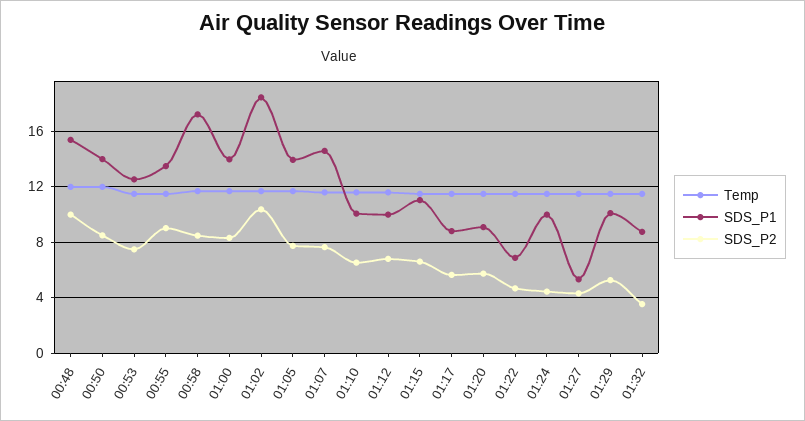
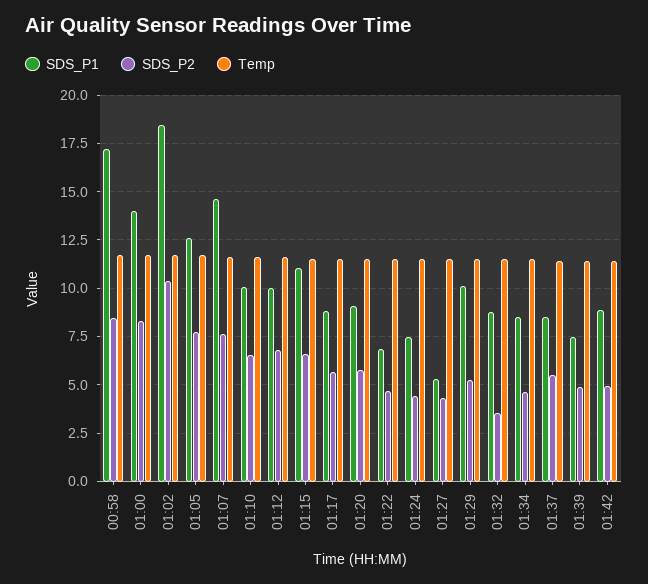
Temp, 00:48: 12 -> none
SDS_P1, 00:48: 15.5 -> none
SDS_P2, 00:48: 10 -> none
Temp, 00:50: 12 -> none
SDS_P1, 00:50: 14 -> none
SDS_P2, 00:50: 8.5 -> none
Temp, 00:53: 11.5 -> none
SDS_P1, 00:53: 12.5 -> none
SDS_P2, 00:53: 7.5 -> none
Temp, 00:55: 11.5 -> none
SDS_P1, 00:55: 13.5 -> none
SDS_P2, 00:55: 9 -> none
SDS_P1, 01:05: 14 -> 12.5
SDS_P1, 01:24: 10 -> 7.5
SDS_P1, 01:34: none -> 8.5
SDS_P2, 01:34: none -> 4.5
Temp, 01:34: none -> 11.5
SDS_P1, 01:37: none -> 8.5
SDS_P2, 01:37: none -> 5.5
Temp, 01:37: none -> 11.5
SDS_P1, 01:39: none -> 7.5
SDS_P2, 01:39: none -> 5
Temp, 01:39: none -> 11.5
SDS_P1, 01:42: none -> 9
SDS_P2, 01:42: none -> 5
Temp, 01:42: none -> 11.5

